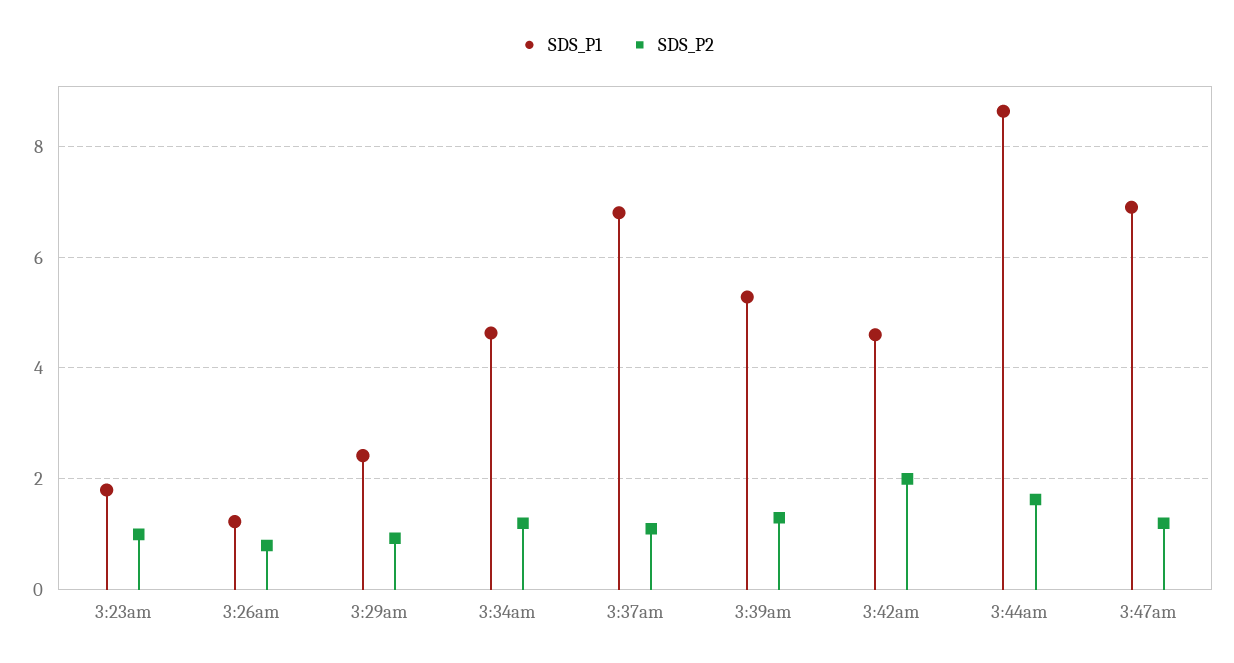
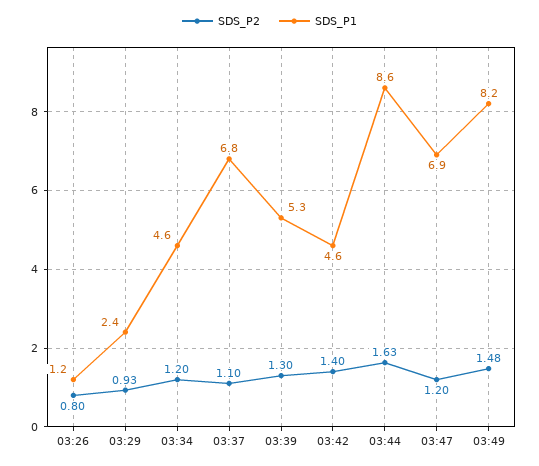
SDS_P1, 3:23am: 1.8 -> none
SDS_P2, 3:23am: 1 -> none
SDS_P2, 3:42am: 2 -> 1.4
SDS_P2, 03:49: none -> 1.48
SDS_P1, 03:49: none -> 8.2

